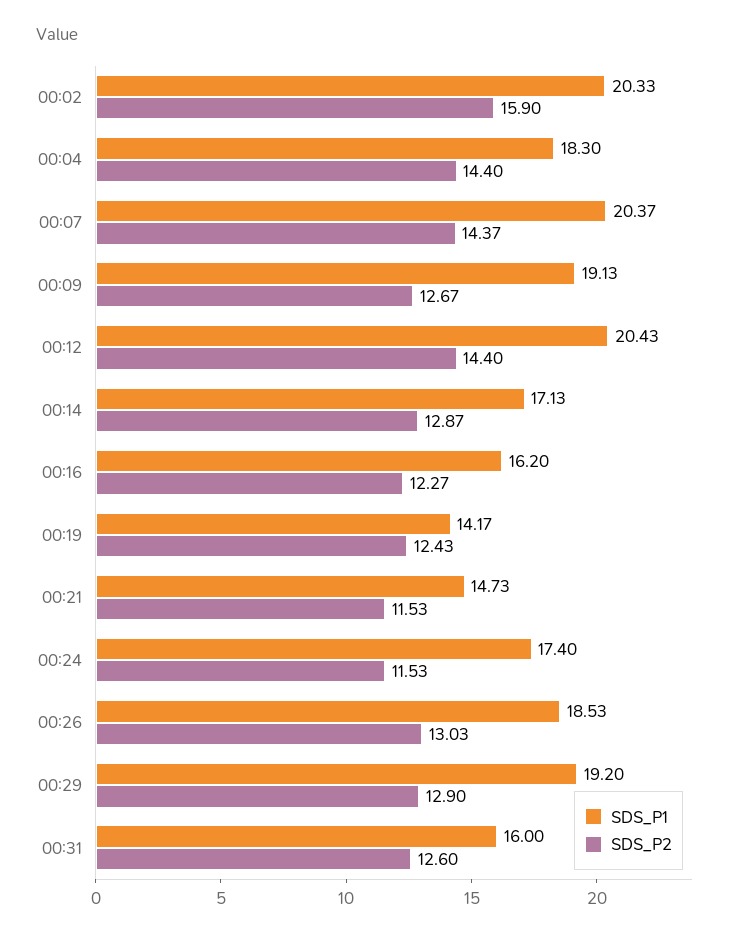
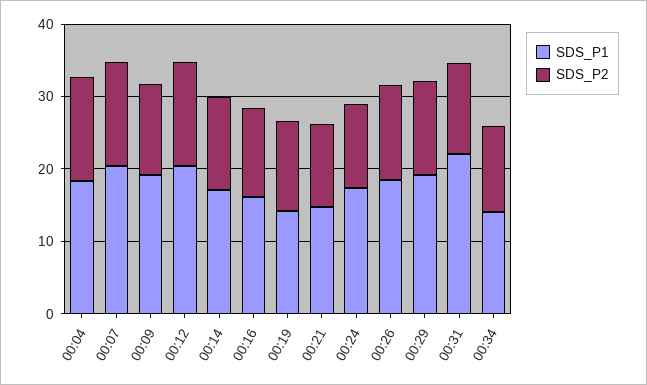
SDS_P1, 00:02: 20.33 -> none
SDS_P2, 00:02: 15.9 -> none
SDS_P1, 00:31: 16 -> 22
SDS_P1, 00:34: none -> 14
SDS_P2, 00:34: none -> 12

